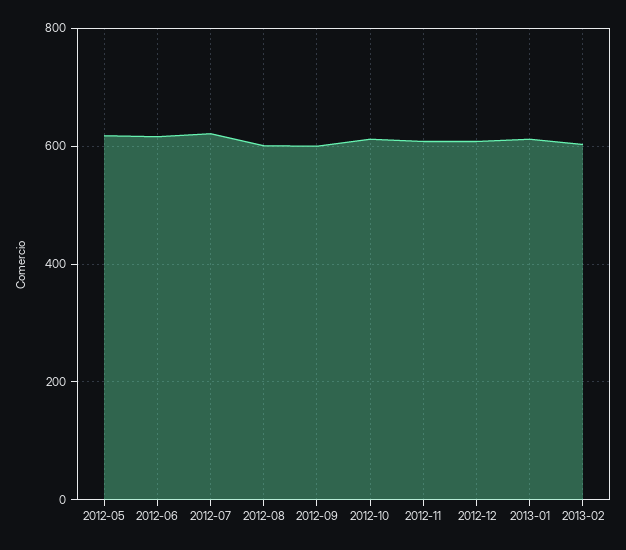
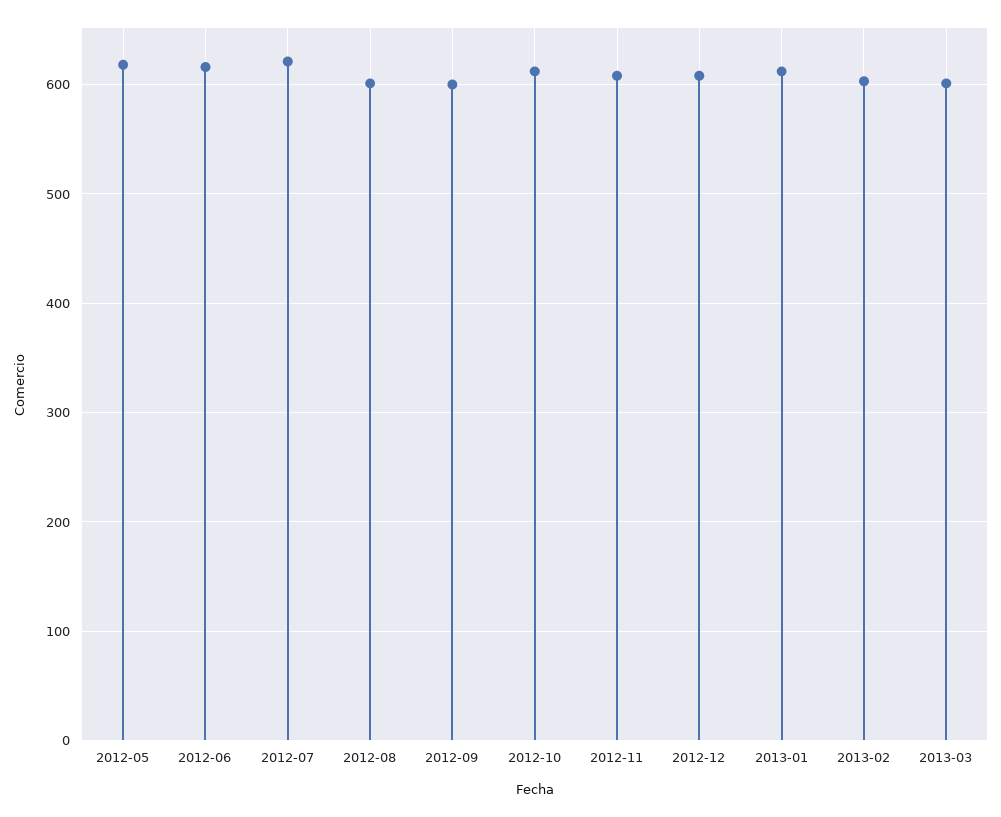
2013-03: none -> 600

